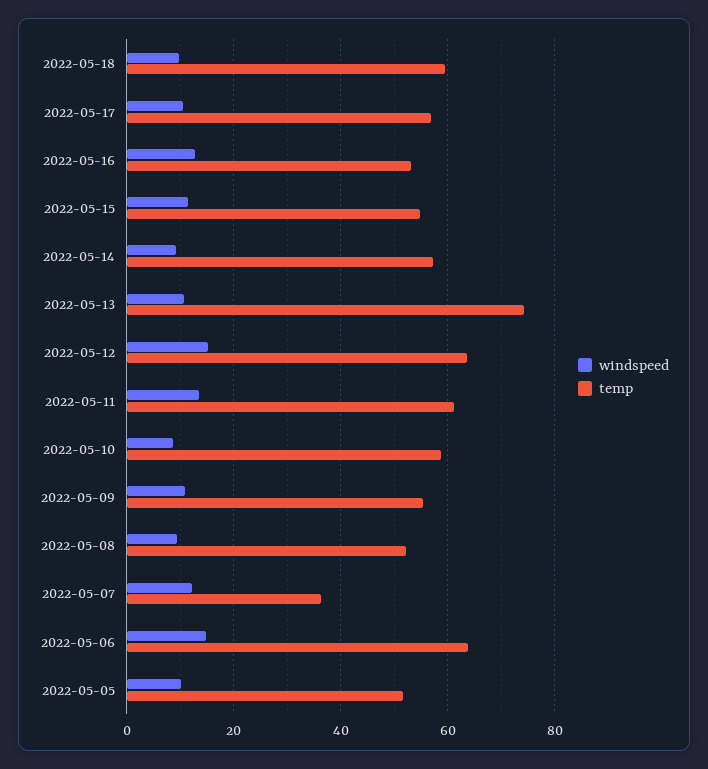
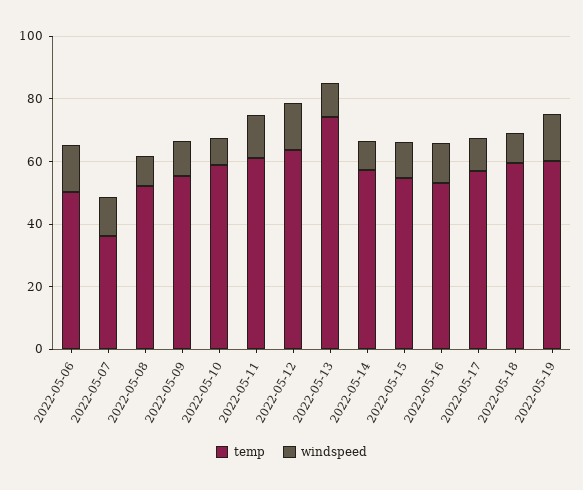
temp, 2022-05-06: 64 -> 50
windspeed, 2022-05-05: 10 -> none
temp, 2022-05-05: 52 -> none
temp, 2022-05-19: none -> 60
windspeed, 2022-05-19: none -> 15

